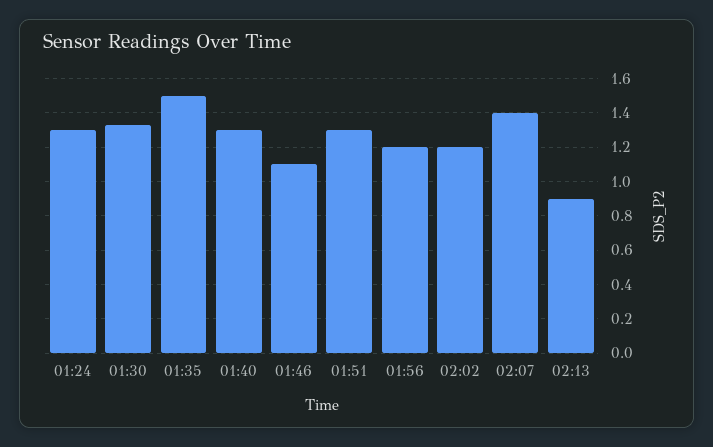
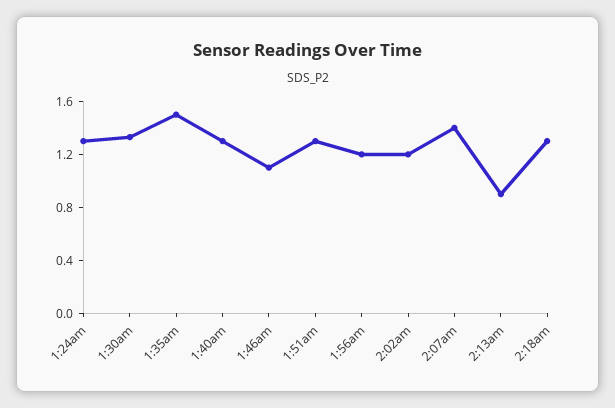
2:18am: none -> 1.3

